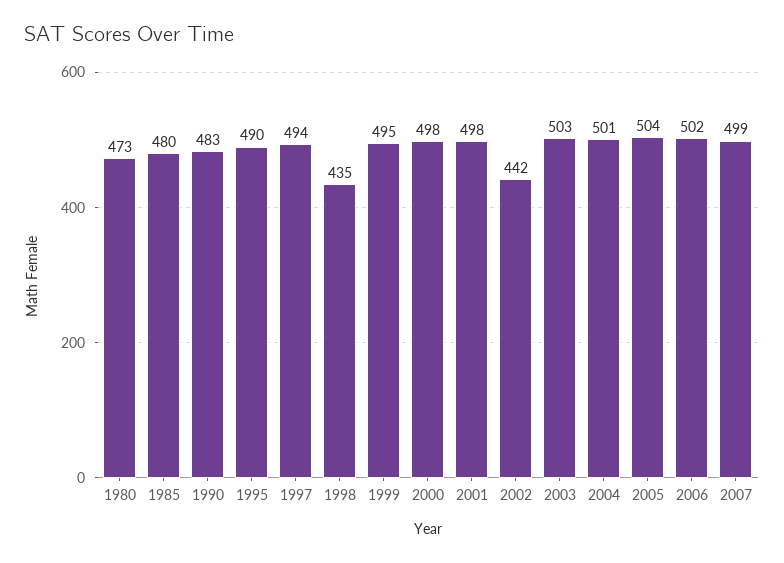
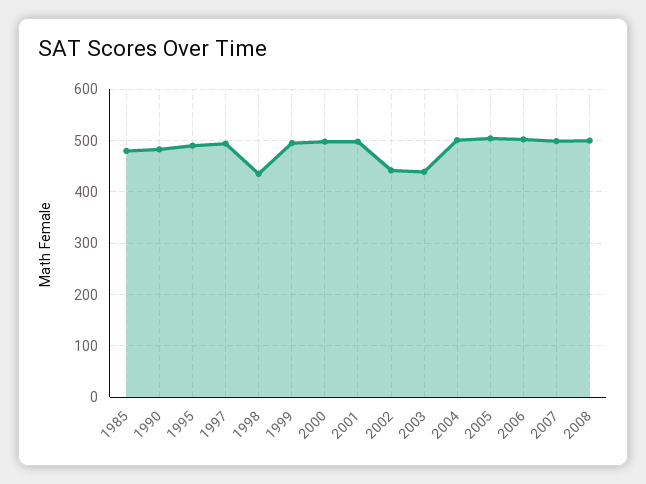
1980: 473 -> none
2003: 503 -> 440
2008: none -> 500

